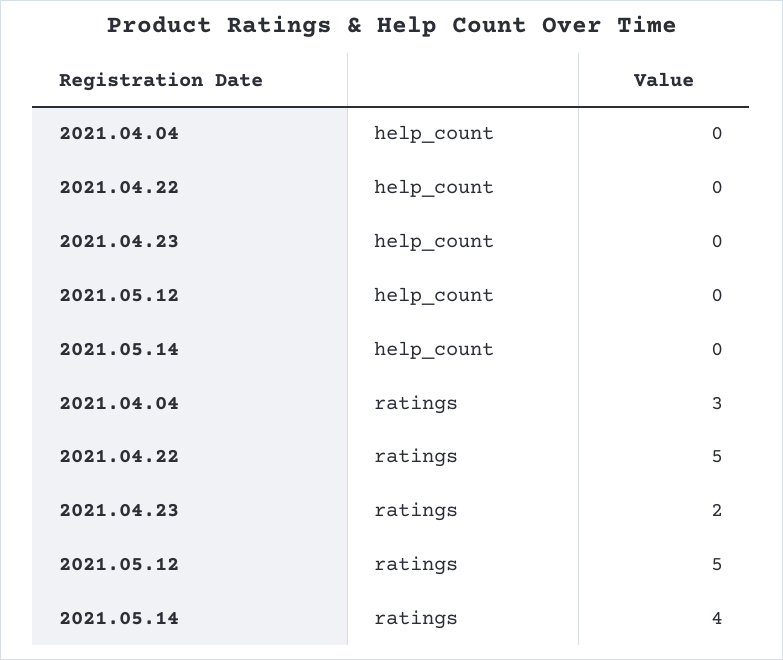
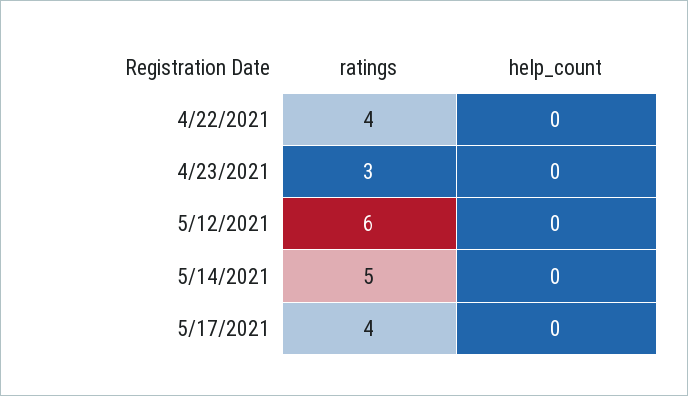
2021.04.04, help_count: 0 -> none
2021.04.04, ratings: 3 -> none
2021.04.22, ratings: 5 -> 4
2021.04.23, ratings: 2 -> 3
2021.05.12, ratings: 5 -> 6
2021.05.14, ratings: 4 -> 5
5/17/2021, ratings: none -> 4
5/17/2021, help_count: none -> 0

